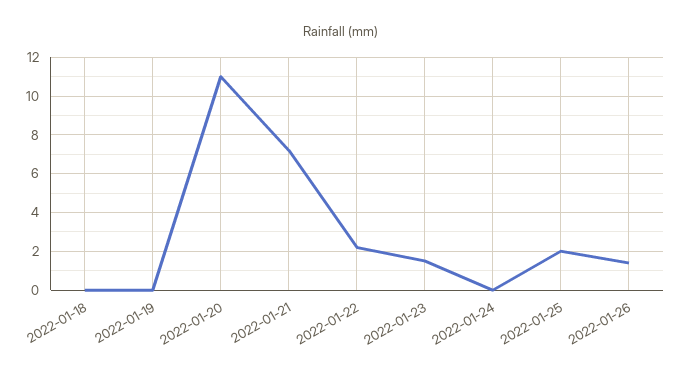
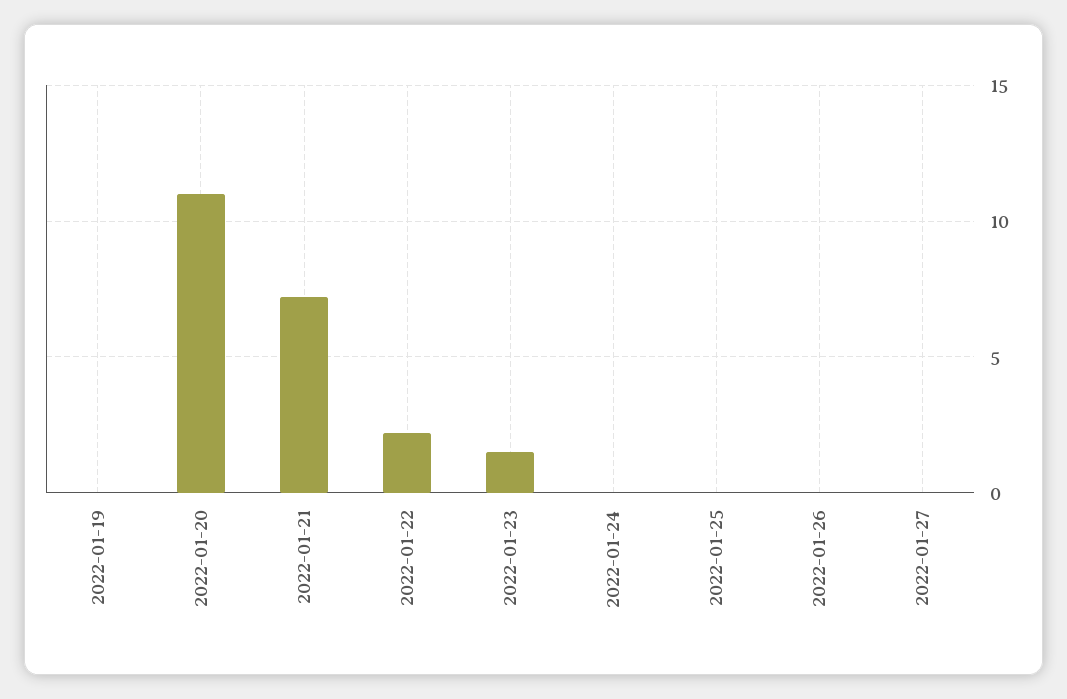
2022-01-18: 0 -> none
2022-01-25: 2 -> 0
2022-01-26: 1.5 -> 0
2022-01-27: none -> 0

